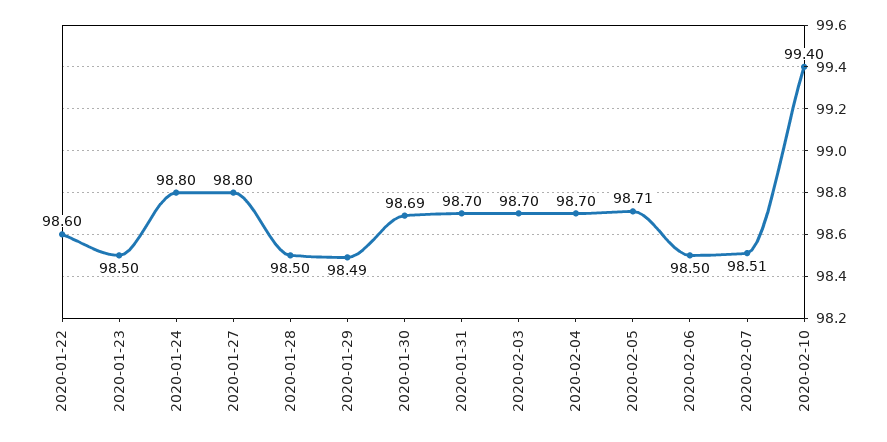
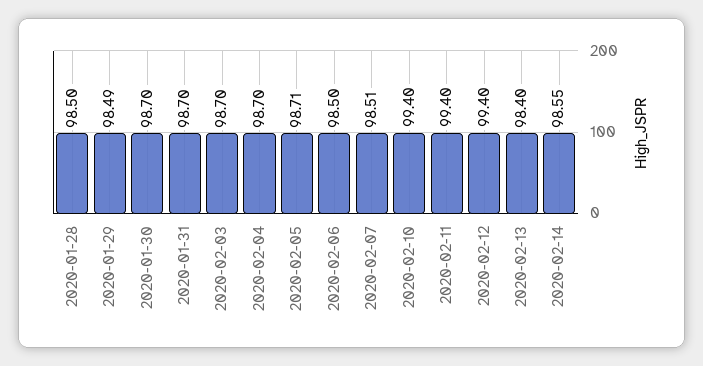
2020-01-22: 98.6 -> none
2020-01-23: 98.5 -> none
2020-01-24: 98.8 -> none
2020-01-27: 98.8 -> none
2020-01-30: 98.69 -> 98.7
2020-02-11: none -> 99.4
2020-02-12: none -> 99.4
2020-02-13: none -> 98.4
2020-02-14: none -> 98.55

